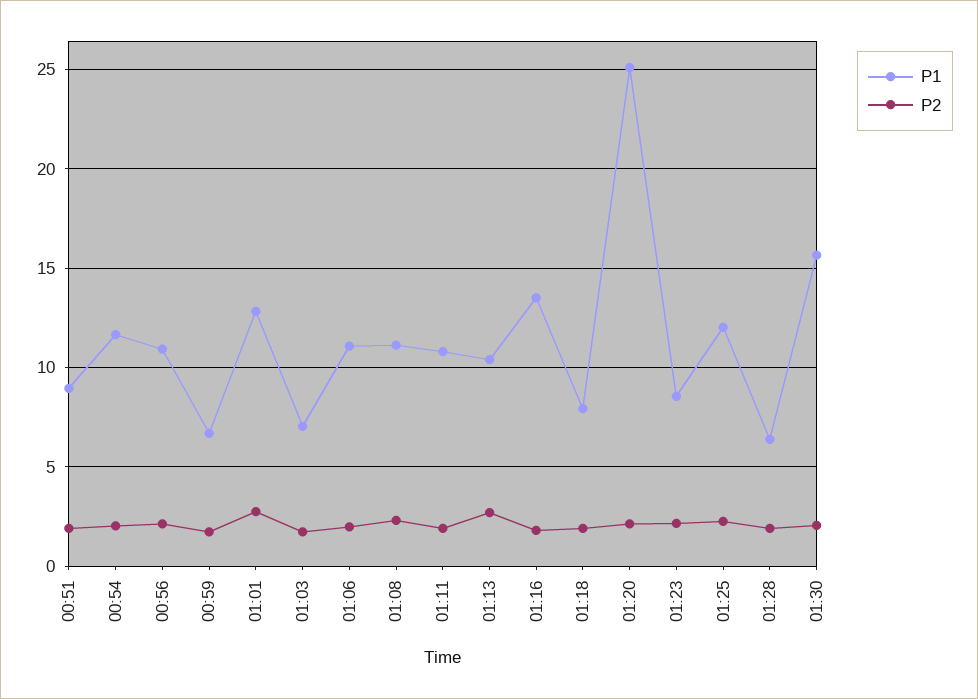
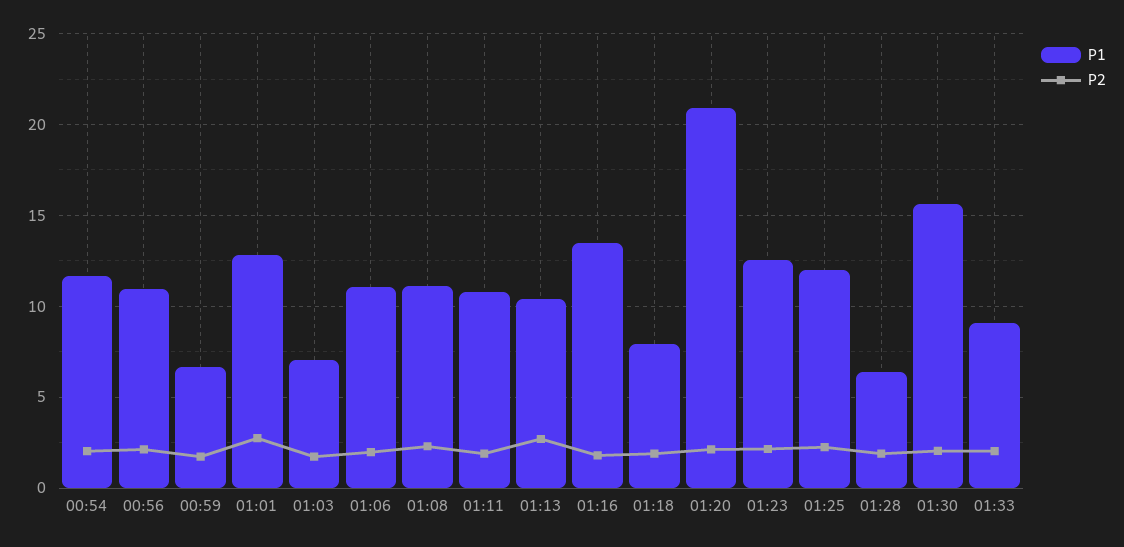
P1, 00:51: 9 -> none
P2, 00:51: 2 -> none
P1, 01:20: 25 -> 21
P1, 01:23: 8.5 -> 12.5
P1, 01:33: none -> 9
P2, 01:33: none -> 2

